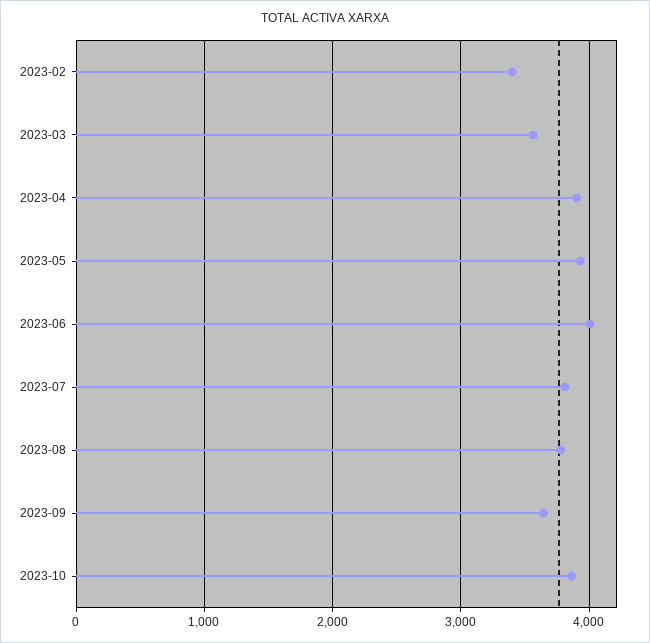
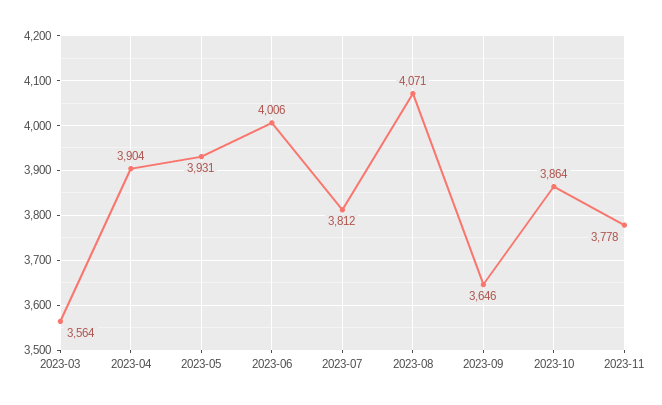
2023-02: 3400 -> none
2023-08: 3800 -> 4071
2023-11: none -> 3778

